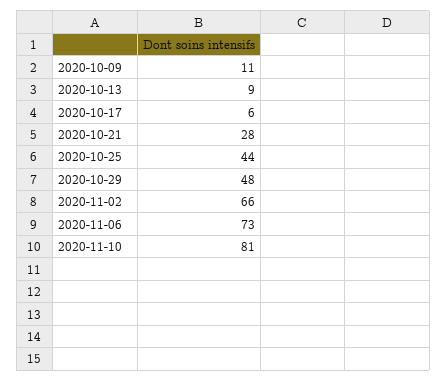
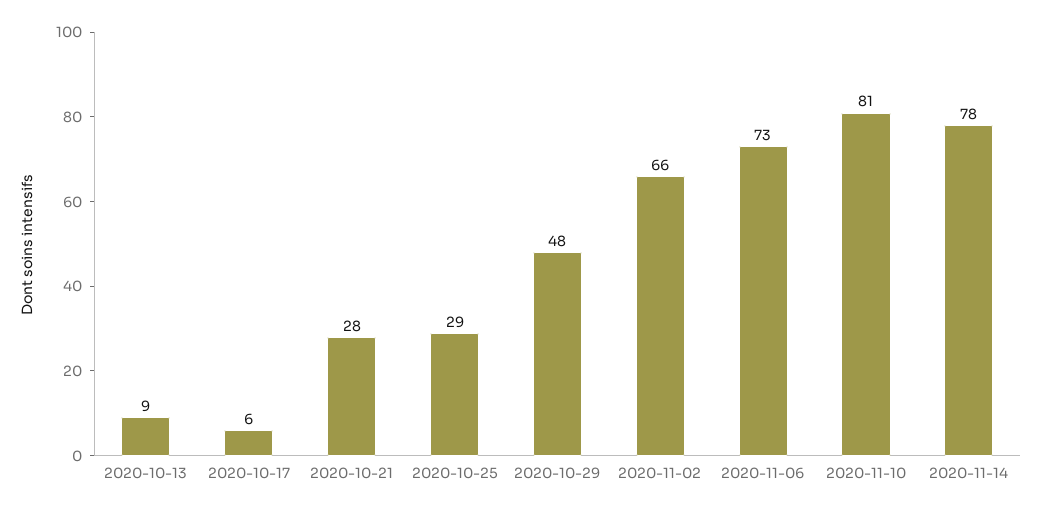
2020-10-09: 11 -> none
2020-10-25: 44 -> 29
2020-11-14: none -> 78

